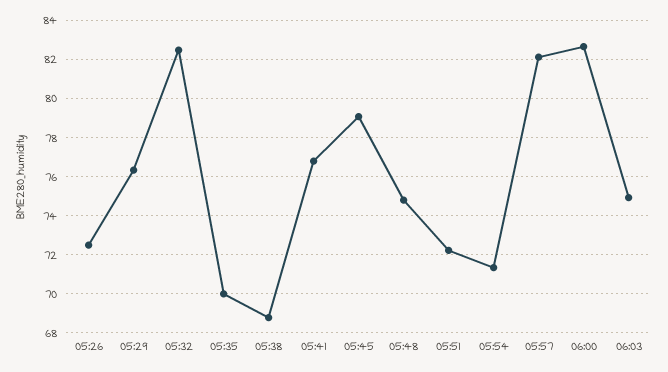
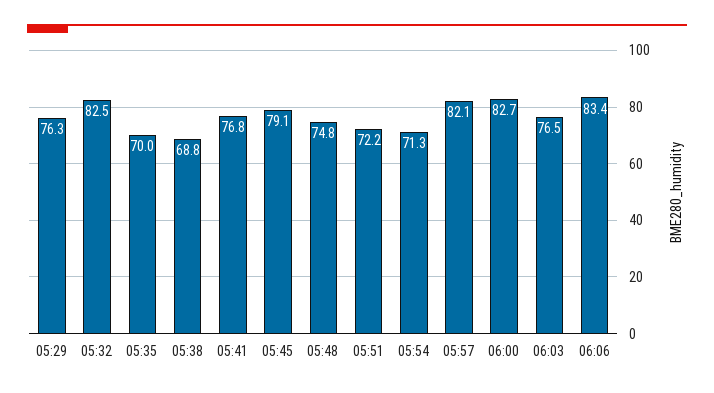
05:26: 72.5 -> none
06:03: 75 -> 76.5
06:06: none -> 83.4

